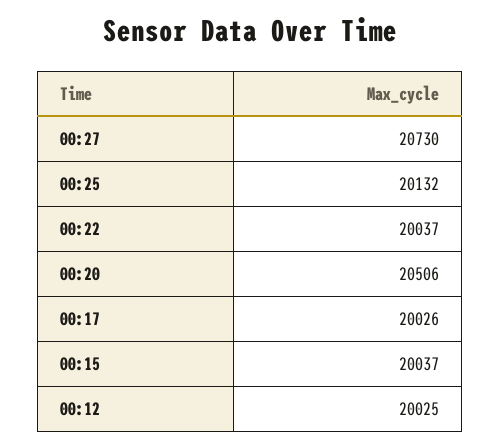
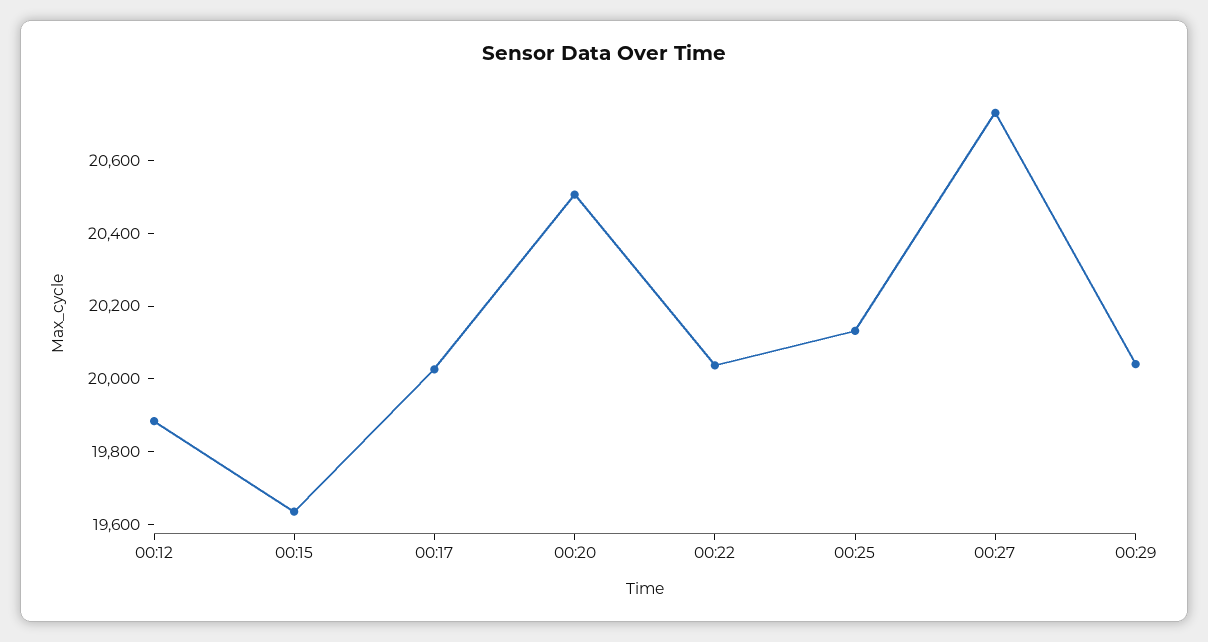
00:15: 20037 -> 19650
00:12: 20025 -> 19900
00:29: none -> 20050

